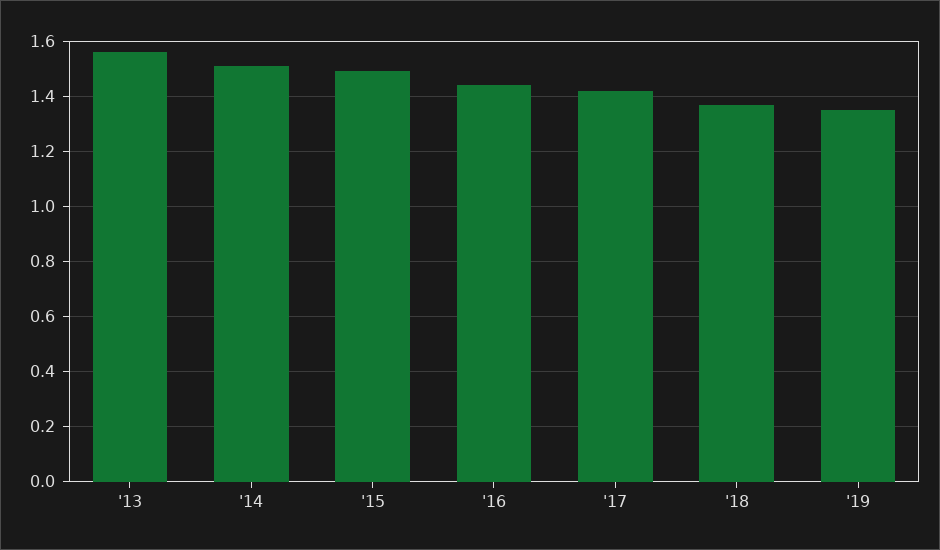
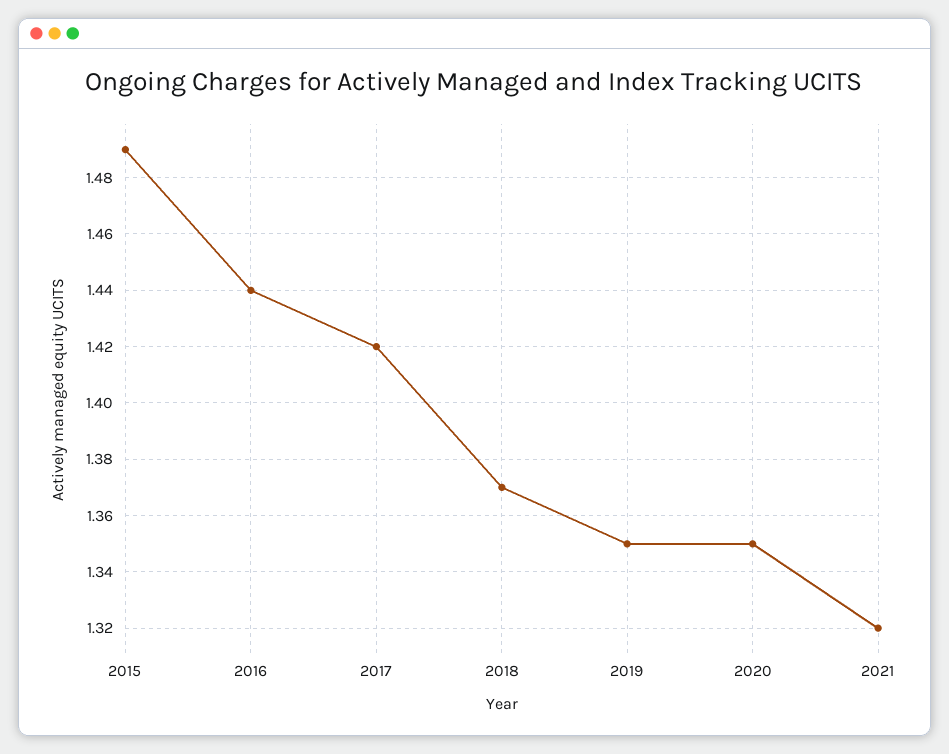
'13: 1.55 -> none
'14: 1.5 -> none
2020: none -> 1.35
2021: none -> 1.32

